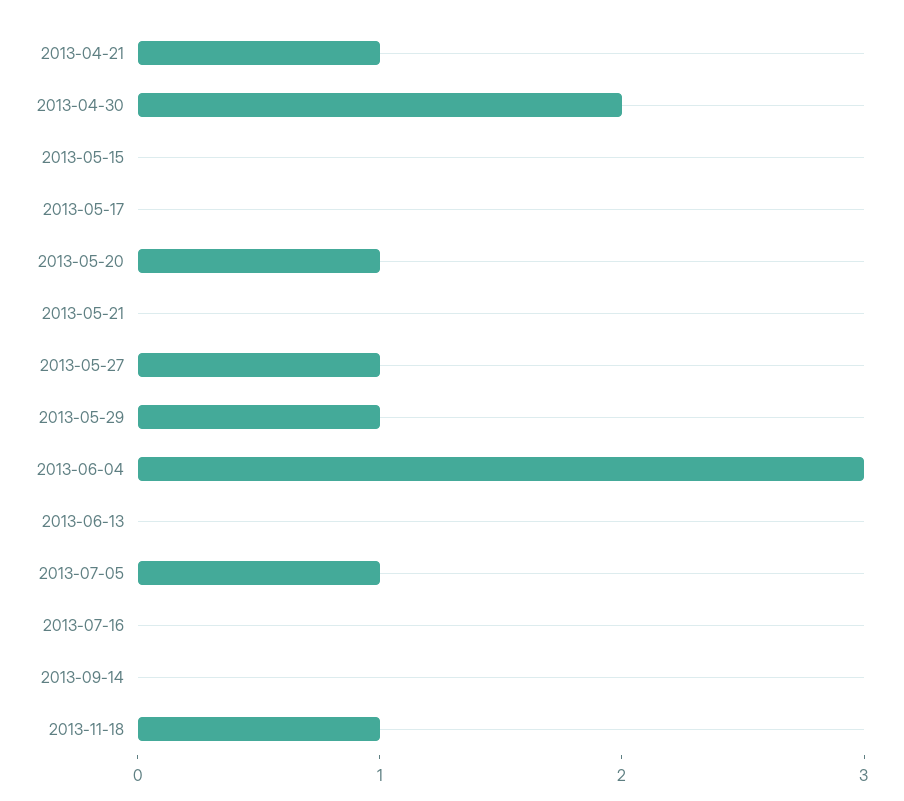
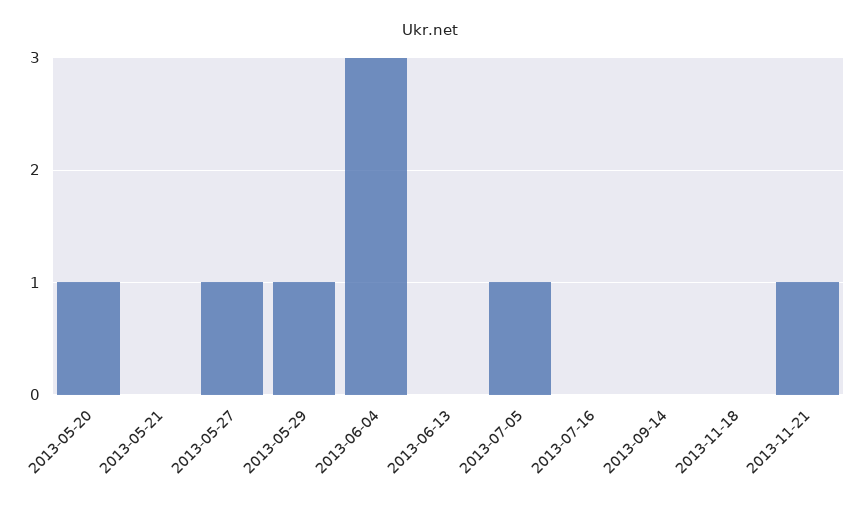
2013-04-21: 1 -> none
2013-04-30: 2 -> none
2013-05-15: 0 -> none
2013-05-17: 0 -> none
2013-11-18: 1 -> 0
2013-11-21: none -> 1

